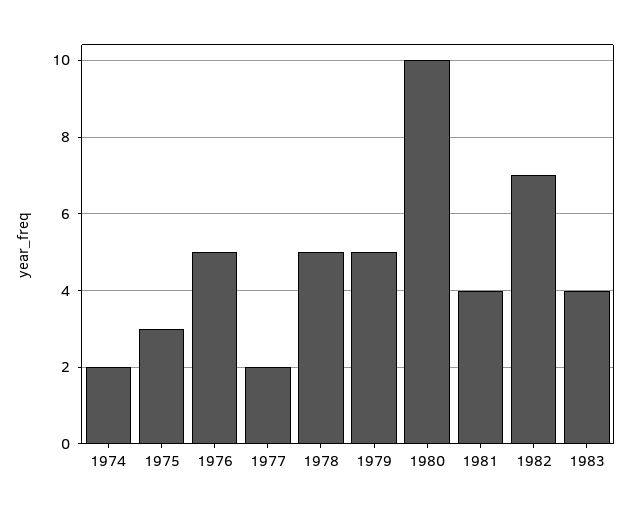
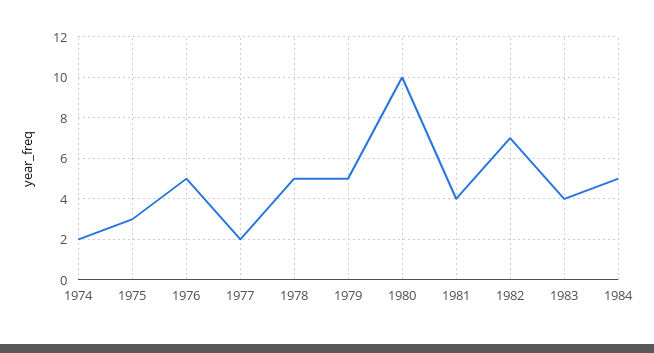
1984: none -> 5

